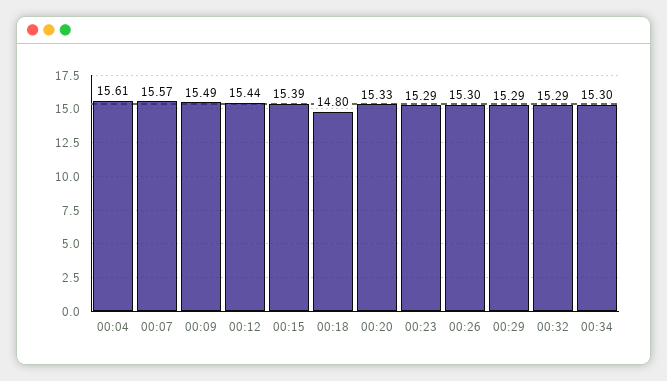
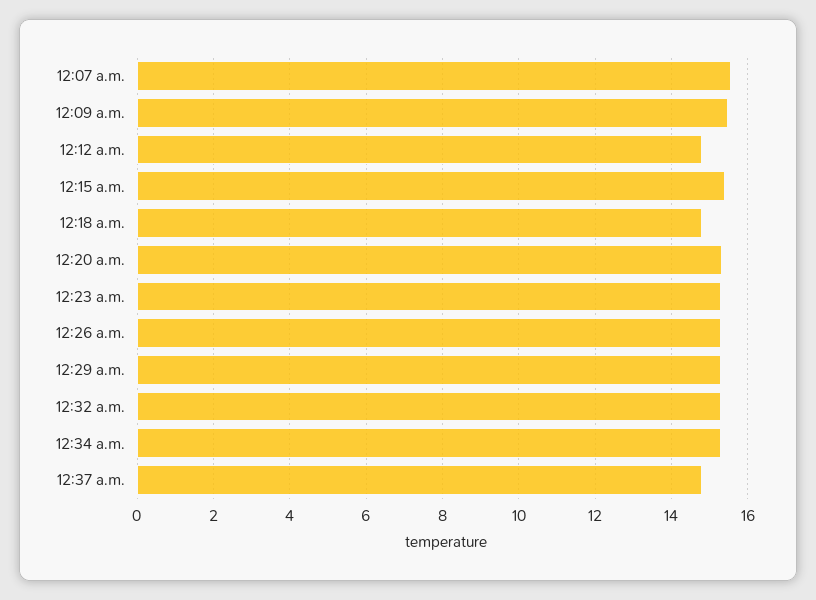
00:04: 15.61 -> none
00:12: 15.44 -> 14.8
12:37 a.m.: none -> 14.8

